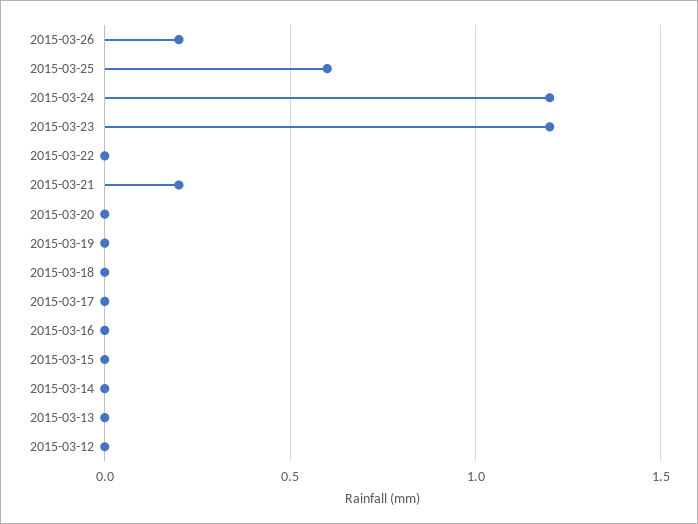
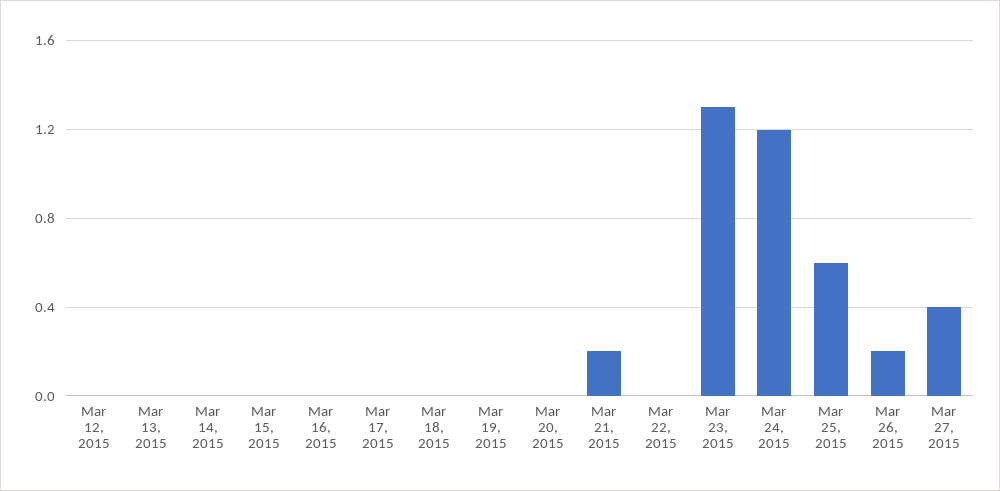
2015-03-23: 1.2 -> 1.3
Mar 27, 2015: none -> 0.4

